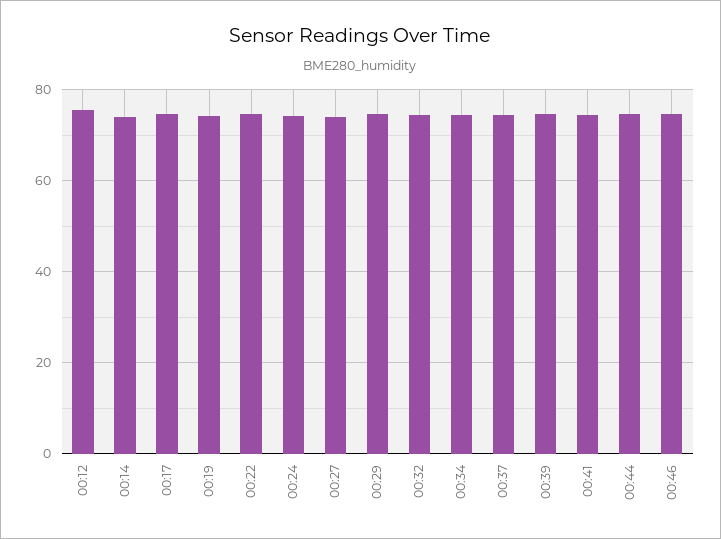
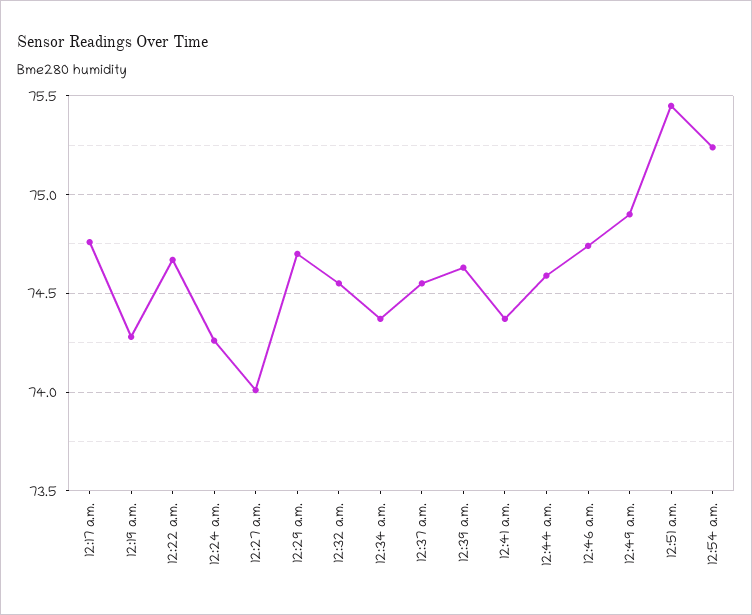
00:12: 76 -> none
00:14: 74 -> none
12:49 a.m.: none -> 74.9
12:51 a.m.: none -> 75.45
12:54 a.m.: none -> 75.25

